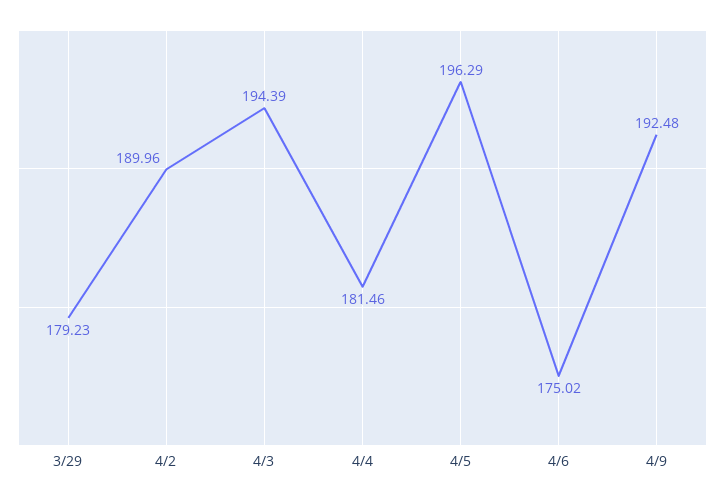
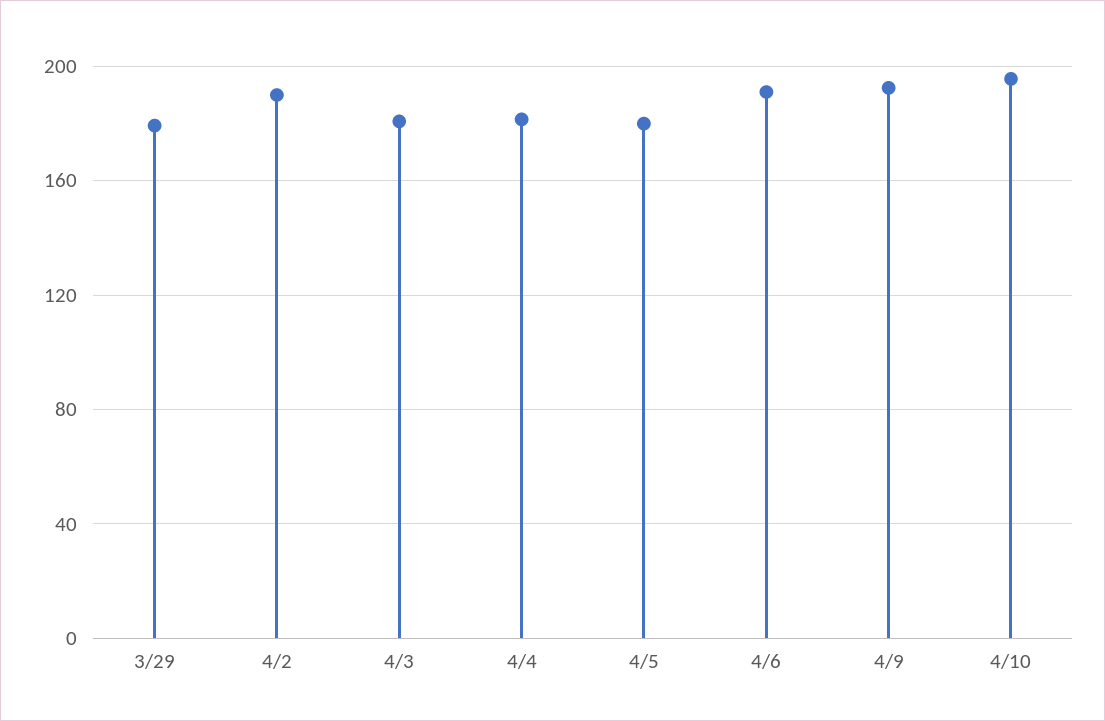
4/3: 194.39 -> 180
4/5: 196.29 -> 180
4/6: 175.02 -> 190
4/10: none -> 195

